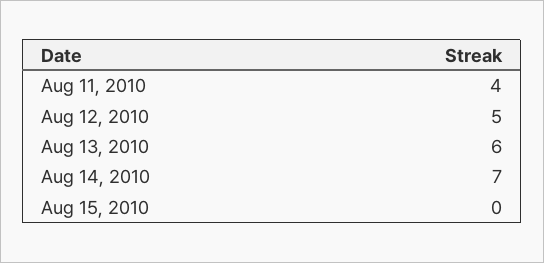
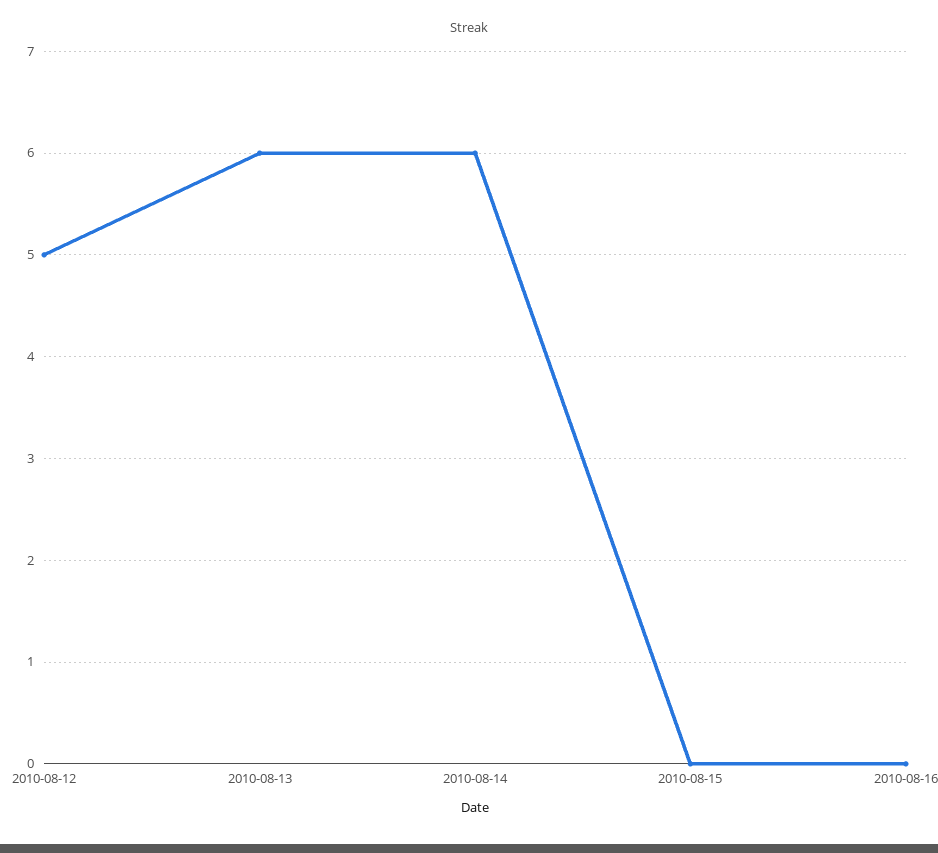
Aug 11, 2010: 4 -> none
Aug 14, 2010: 7 -> 6
2010-08-16: none -> 0

